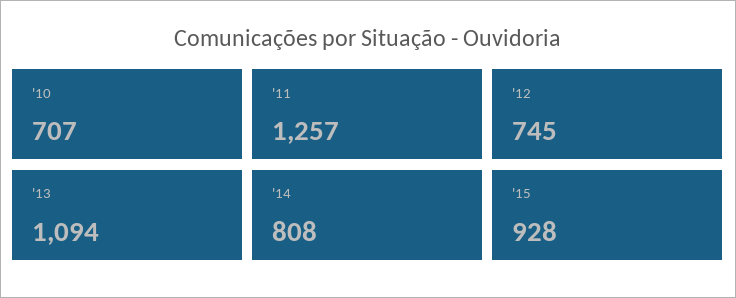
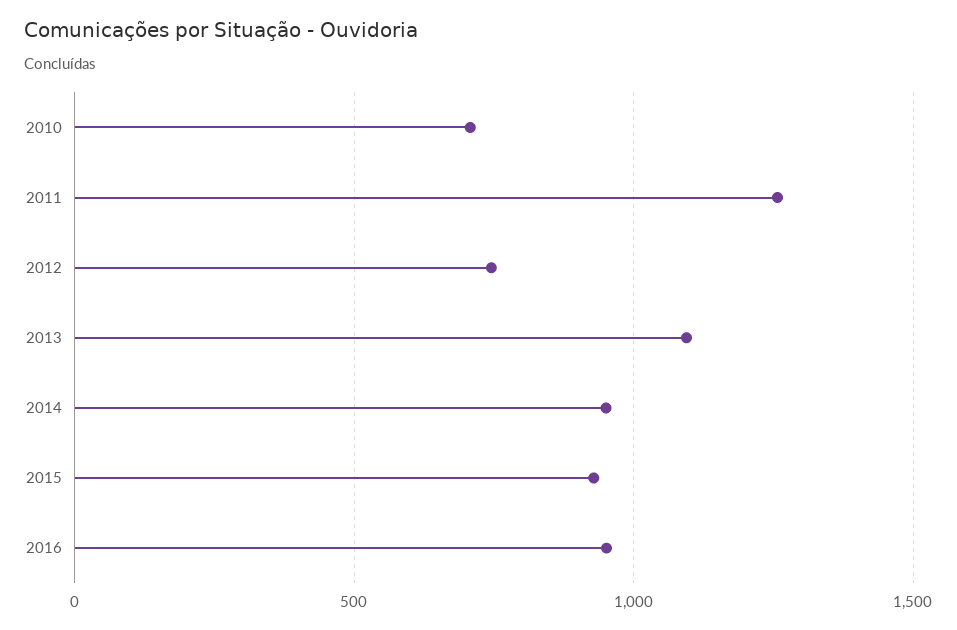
'14: 808 -> 950
2016: none -> 950

